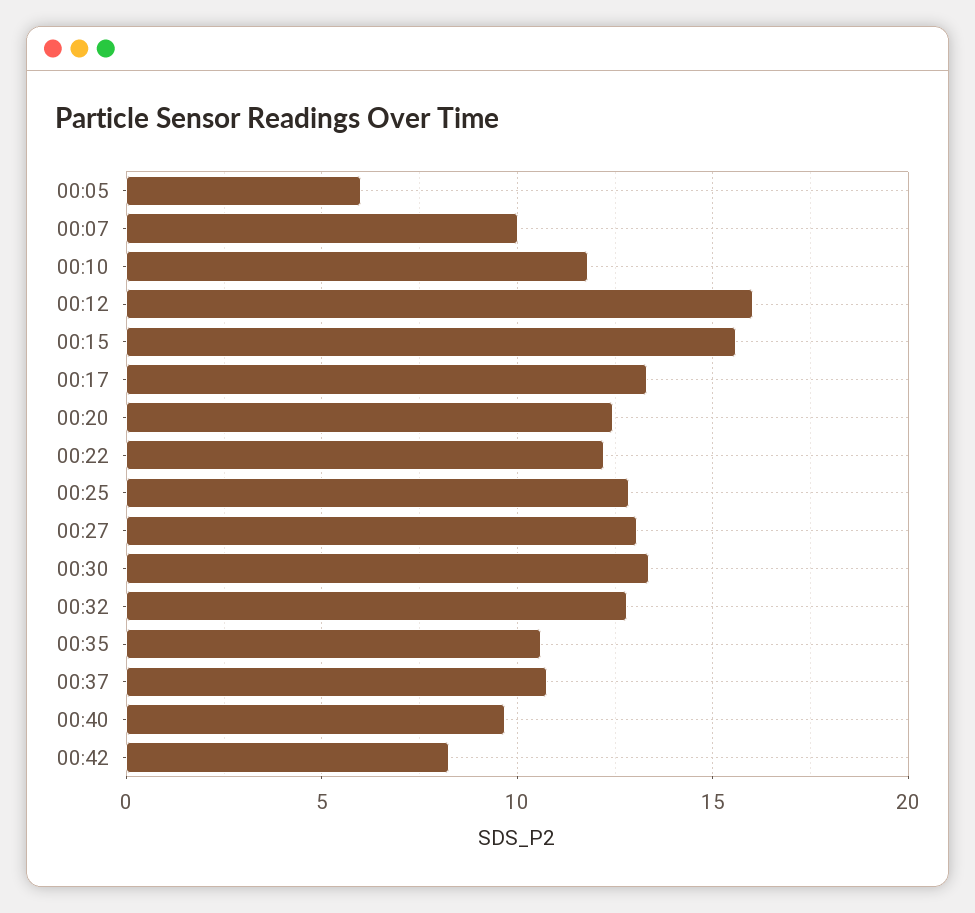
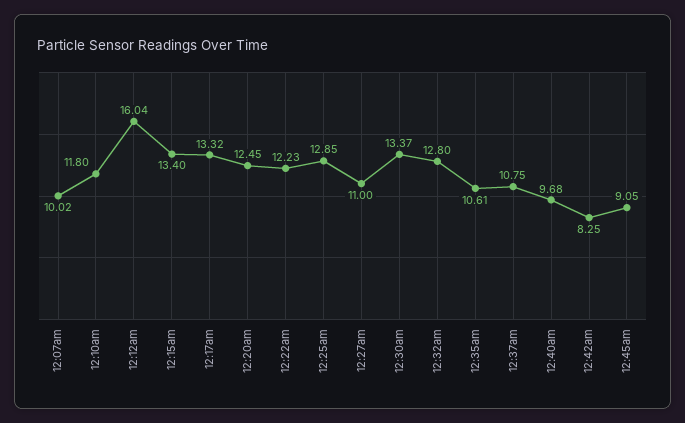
00:05: 6 -> none
00:15: 15.5 -> 13.4
00:27: 13 -> 11
12:45am: none -> 9.05

